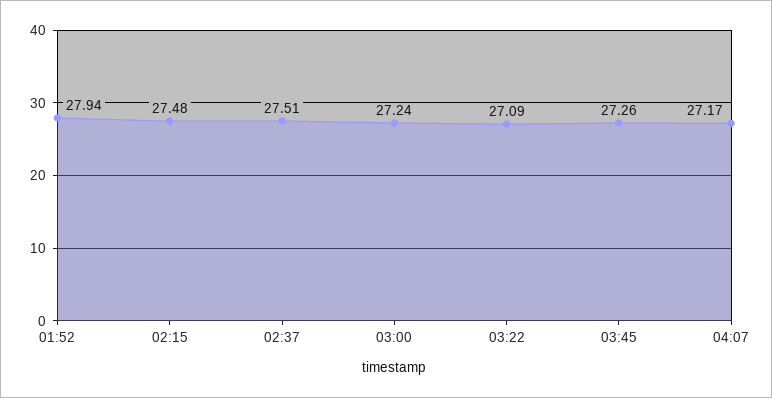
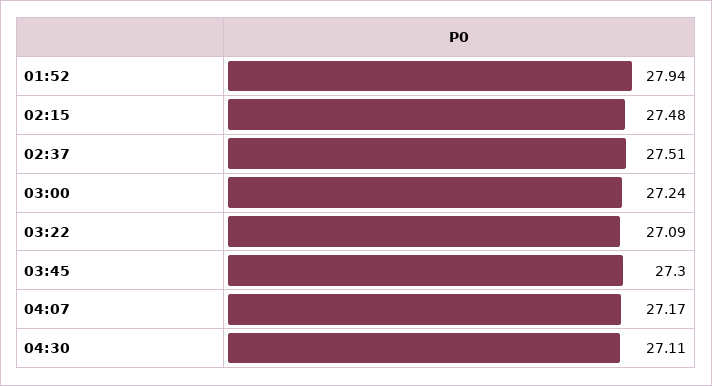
03:45: 27.26 -> 27.3
04:30: none -> 27.11

